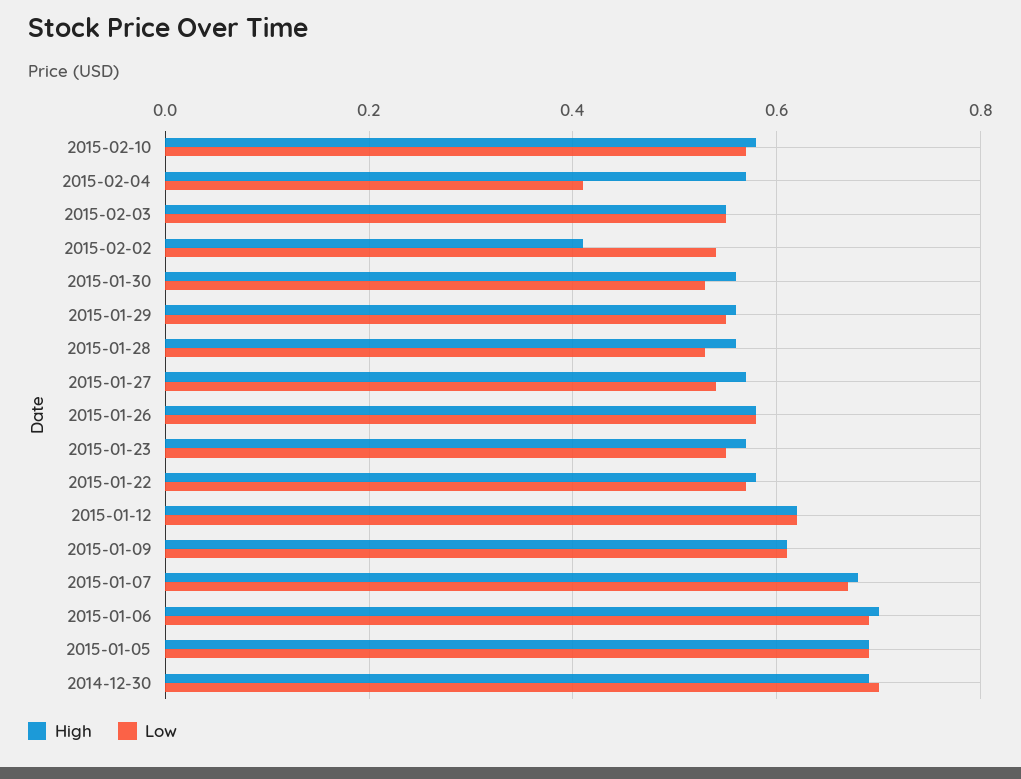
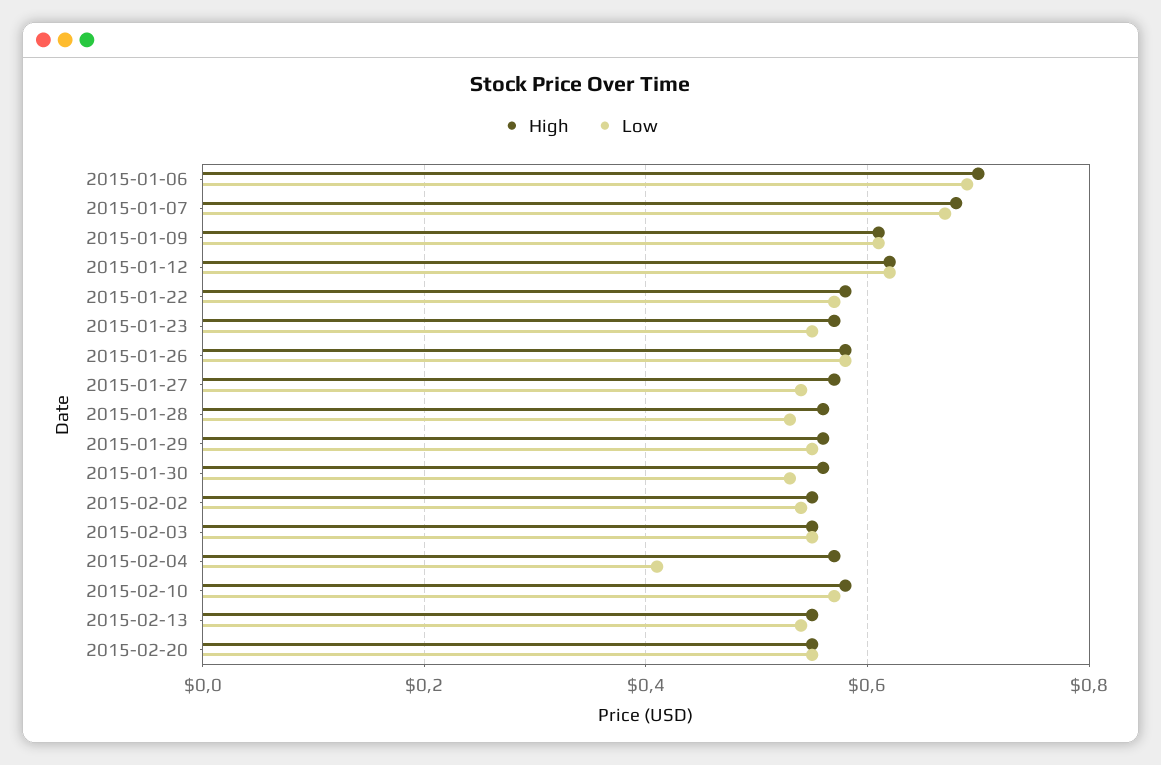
High, 2015-02-02: 0.4 -> 0.55
High, 2015-01-05: 0.7 -> none
Low, 2015-01-05: 0.7 -> none
High, 2014-12-30: 0.7 -> none
Low, 2014-12-30: 0.7 -> none
High, 2015-02-13: none -> 0.55
Low, 2015-02-13: none -> 0.55
High, 2015-02-20: none -> 0.55
Low, 2015-02-20: none -> 0.55

